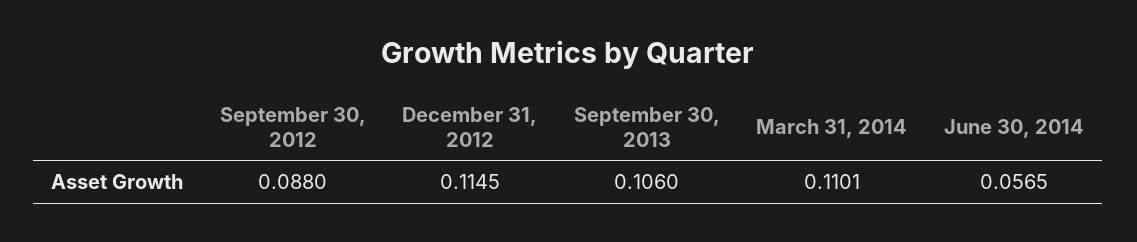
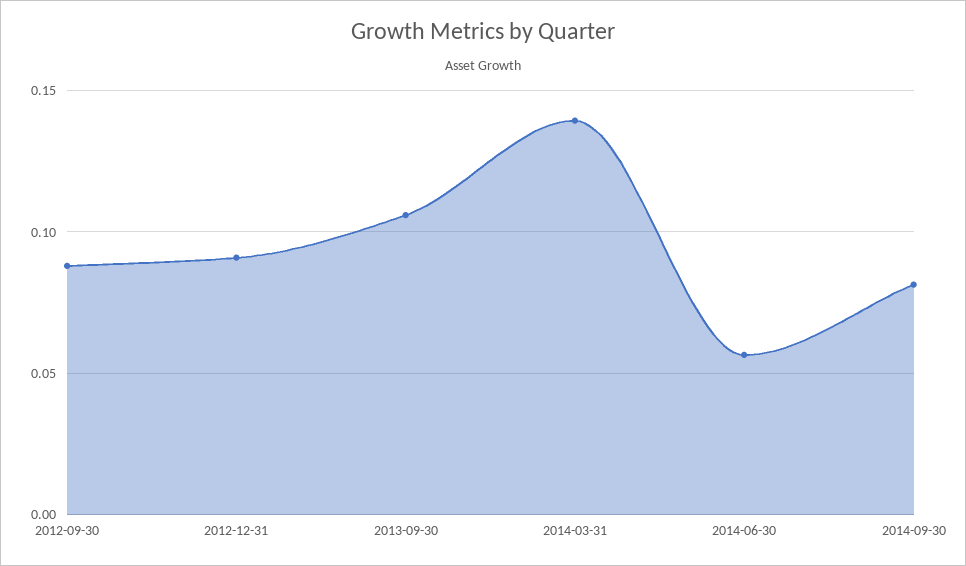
December 31, 2012: 0.1145 -> 0.09
March 31, 2014: 0.1101 -> 0.14
2014-09-30: none -> 0.08

